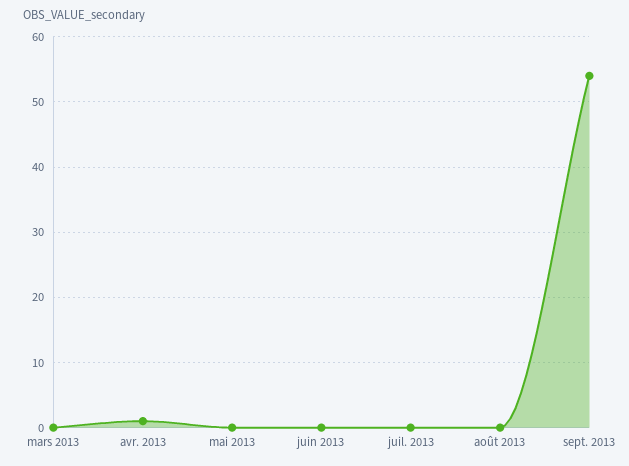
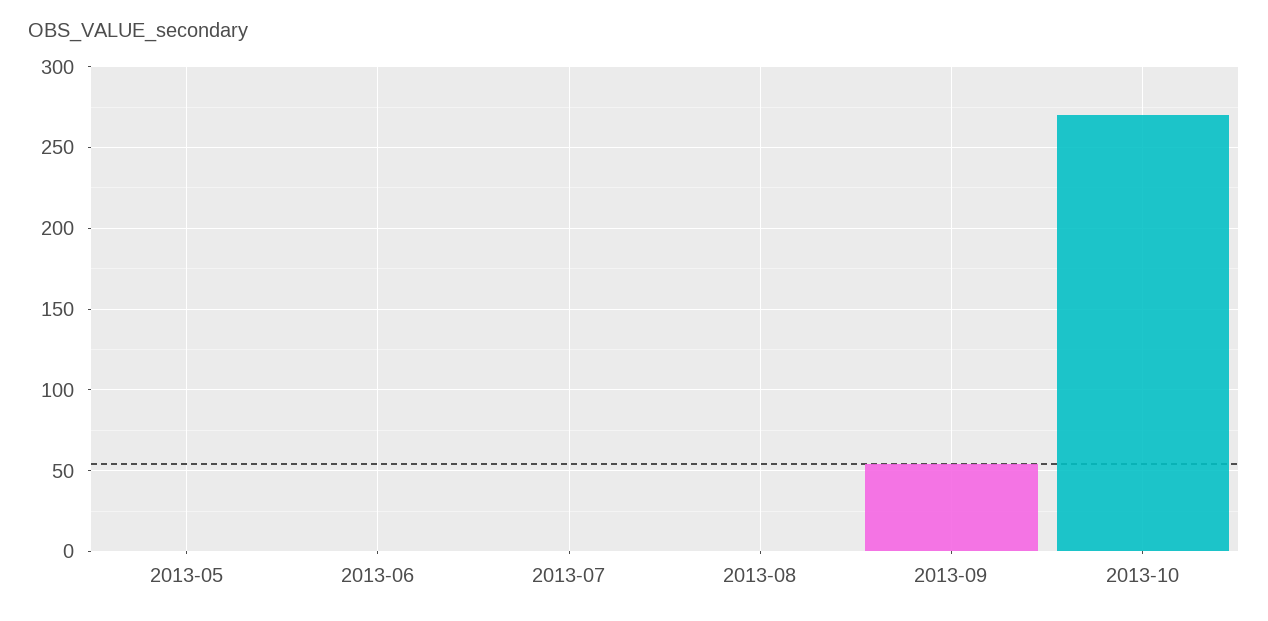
mars 2013: 0 -> none
avr. 2013: 1 -> none
2013-10: none -> 270

